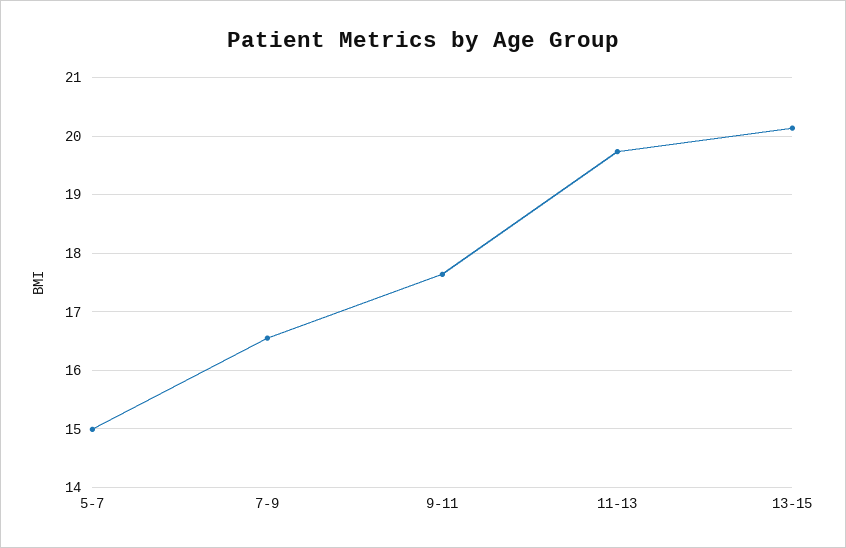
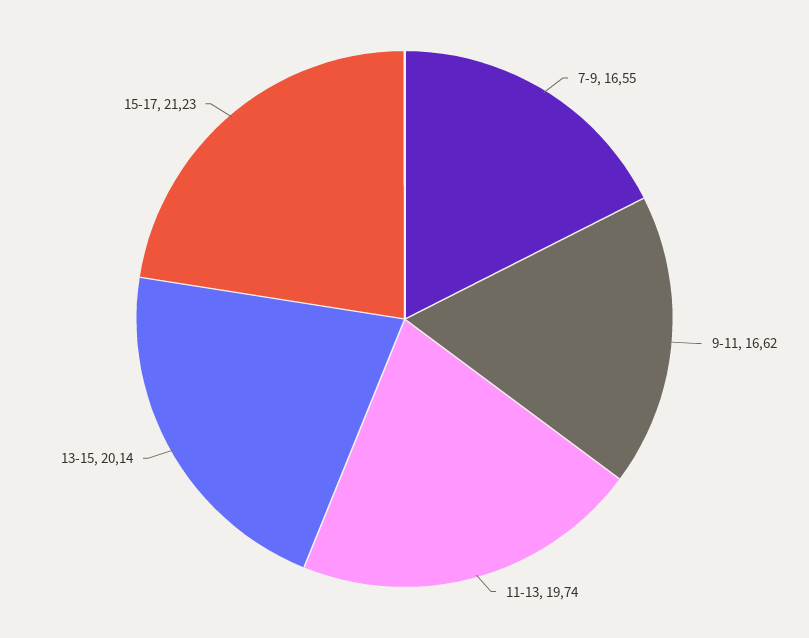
5-7: 15 -> none
9-11: 17.6 -> 16.62
15-17: none -> 21.23

